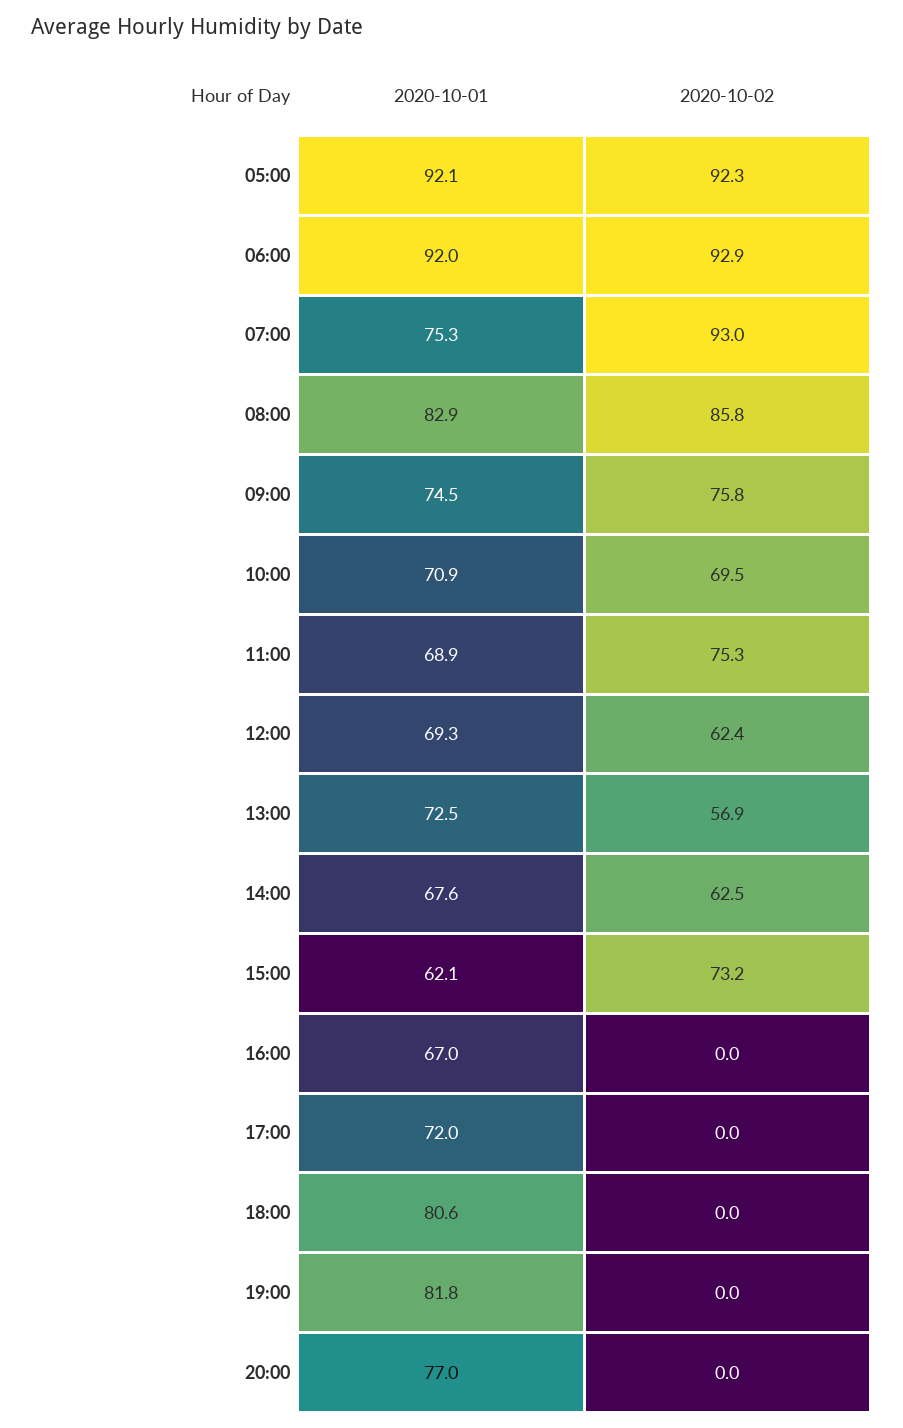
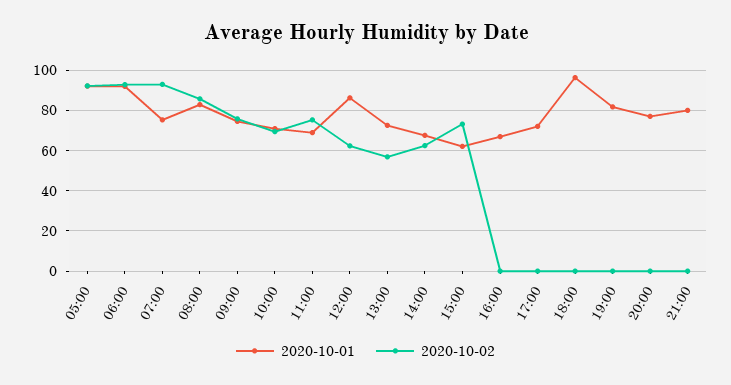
2020-10-01, 12:00: 69.3 -> 85
2020-10-01, 18:00: 80.6 -> 95
2020-10-01, 21:00: none -> 80
2020-10-02, 21:00: none -> 0

